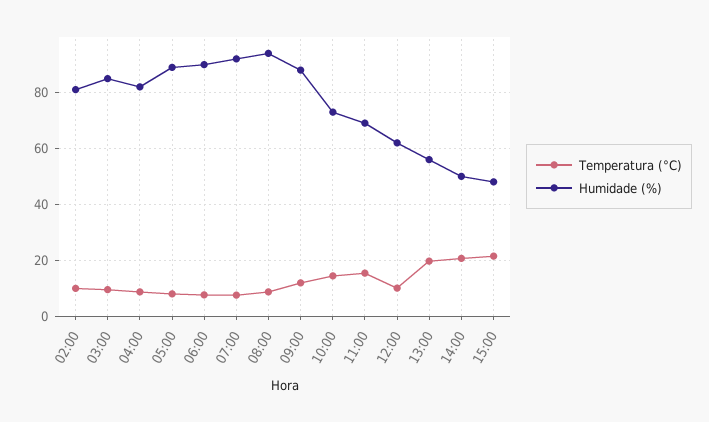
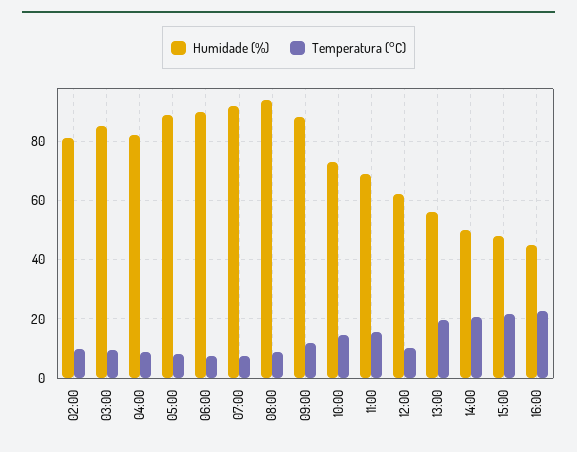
Humidade (%), 16:00: none -> 45
Temperatura (°C), 16:00: none -> 22.5

